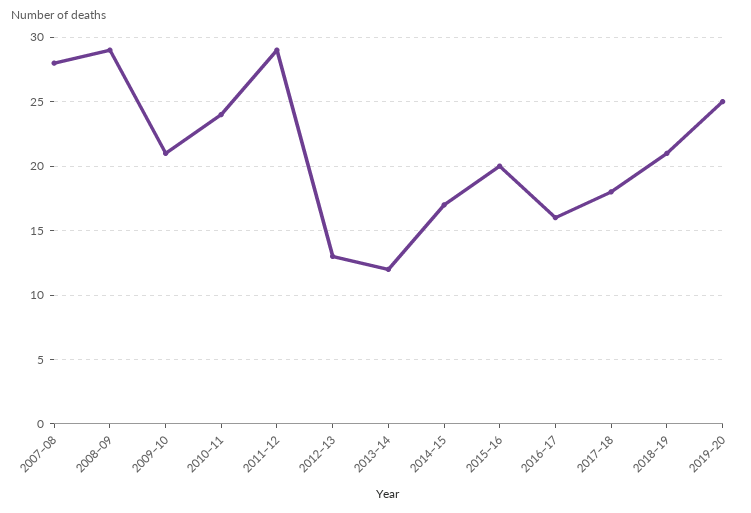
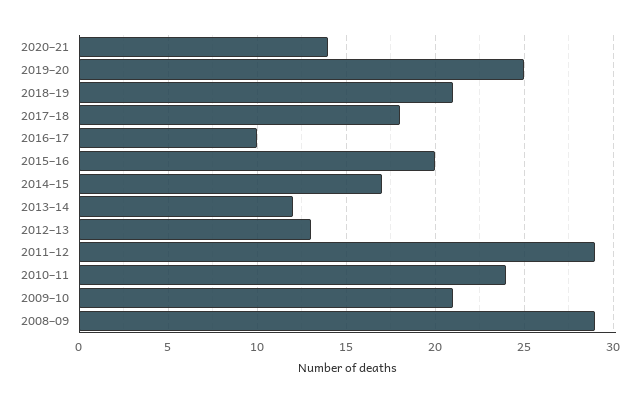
2007–08: 28 -> none
2016–17: 16 -> 10
2020–21: none -> 14

